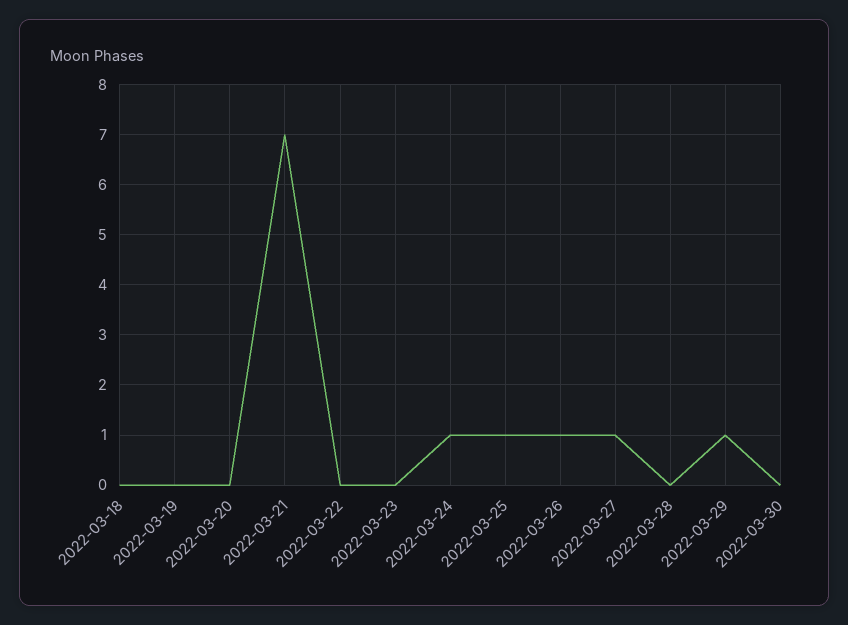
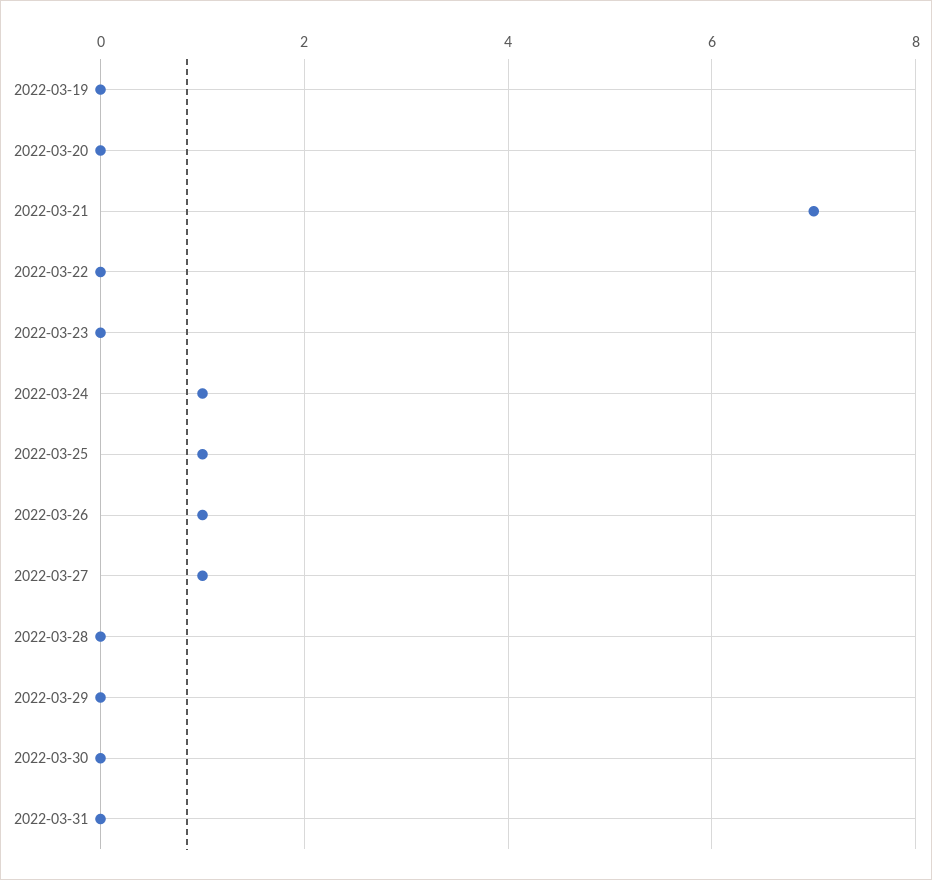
2022-03-18: 0 -> none
2022-03-29: 1 -> 0
2022-03-31: none -> 0

